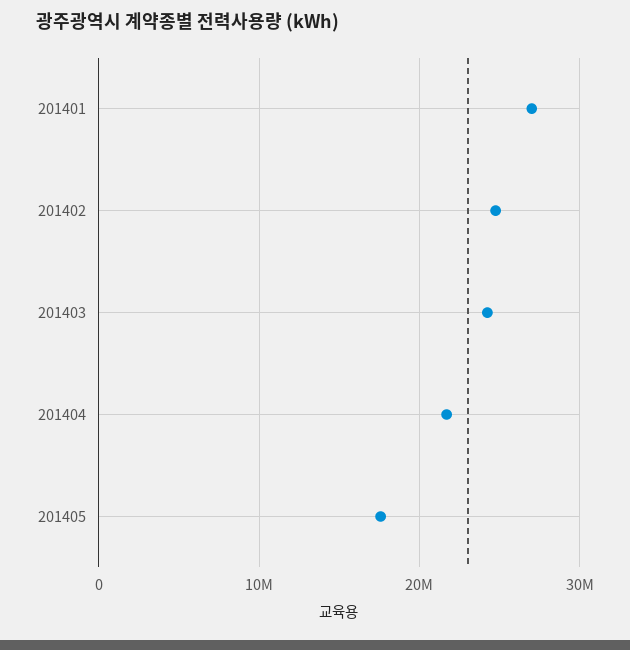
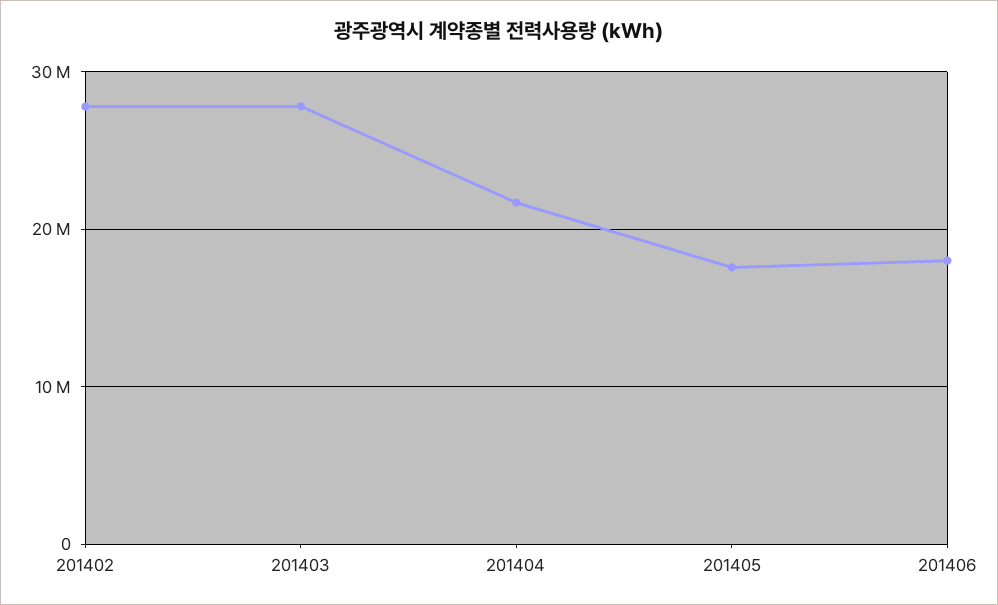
201401: 27000000 -> none
201402: 25000000 -> 28000000
201403: 24000000 -> 28000000
201406: none -> 18000000

